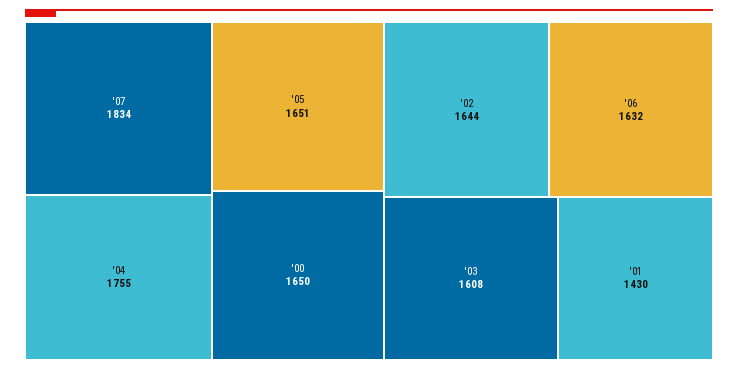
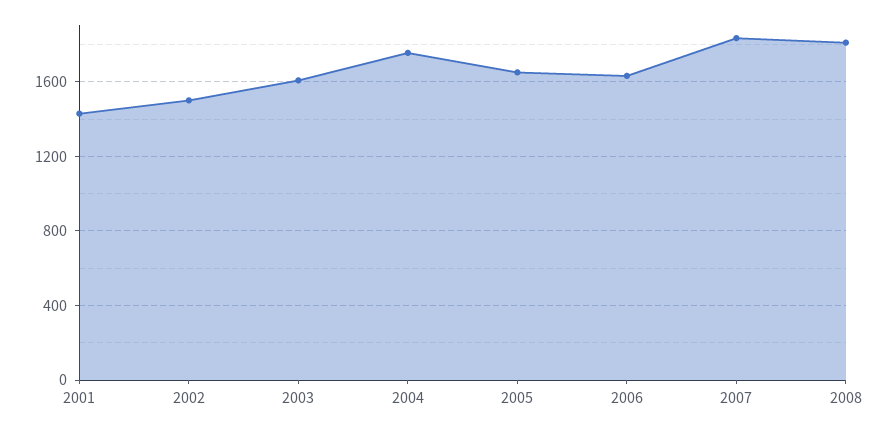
'00: 1650 -> none
'02: 1644 -> 1500
2008: none -> 1800

